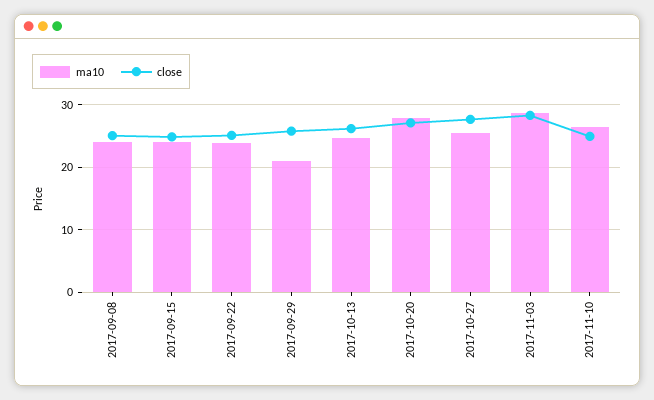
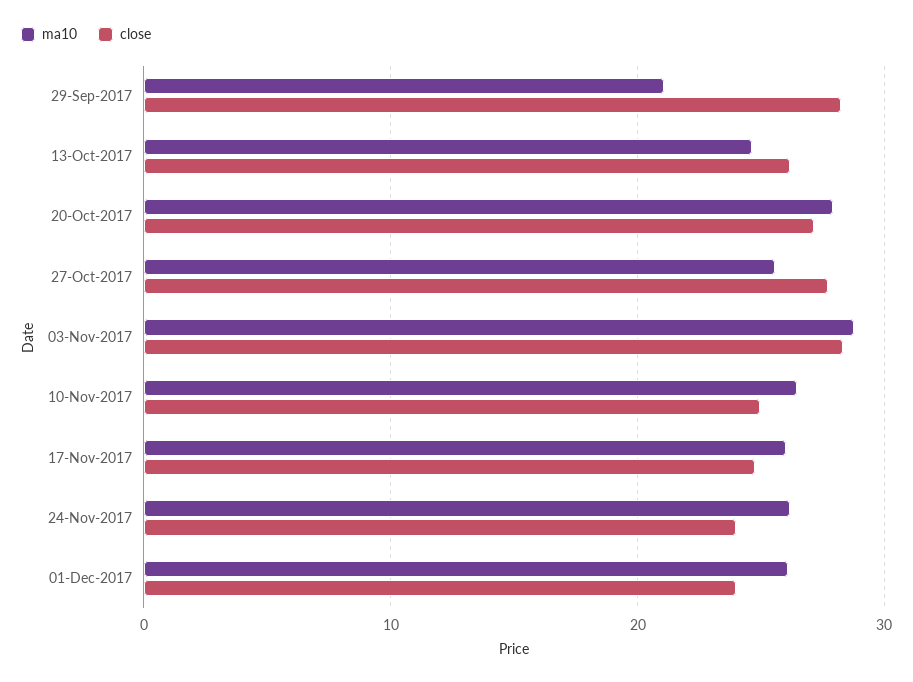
ma10, 2017-09-08: 24 -> none
close, 2017-09-08: 25 -> none
ma10, 2017-09-15: 24 -> none
close, 2017-09-15: 25 -> none
ma10, 2017-09-22: 24 -> none
close, 2017-09-22: 25 -> none
close, 2017-09-29: 26 -> 28
ma10, 17-Nov-2017: none -> 26
close, 17-Nov-2017: none -> 25
ma10, 24-Nov-2017: none -> 26
close, 24-Nov-2017: none -> 24
ma10, 01-Dec-2017: none -> 26
close, 01-Dec-2017: none -> 24

